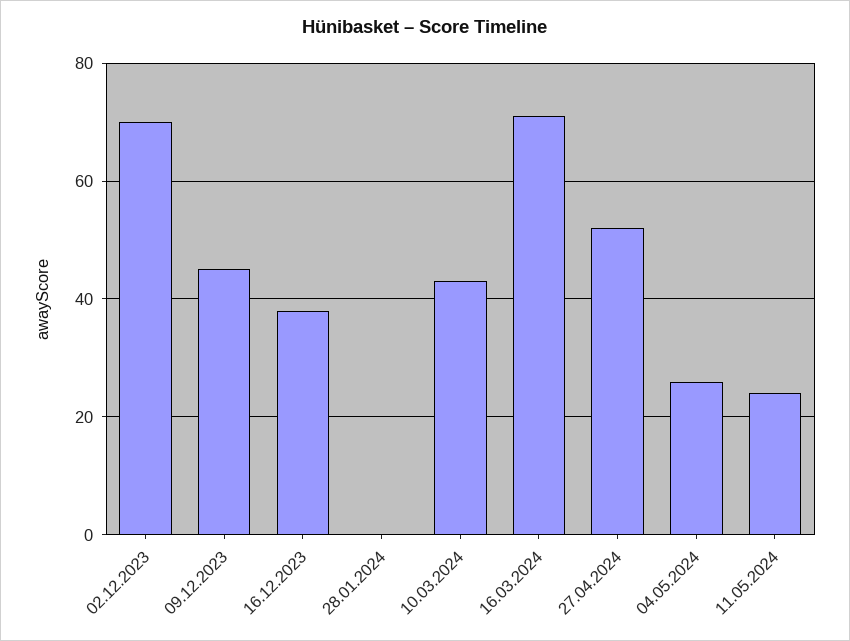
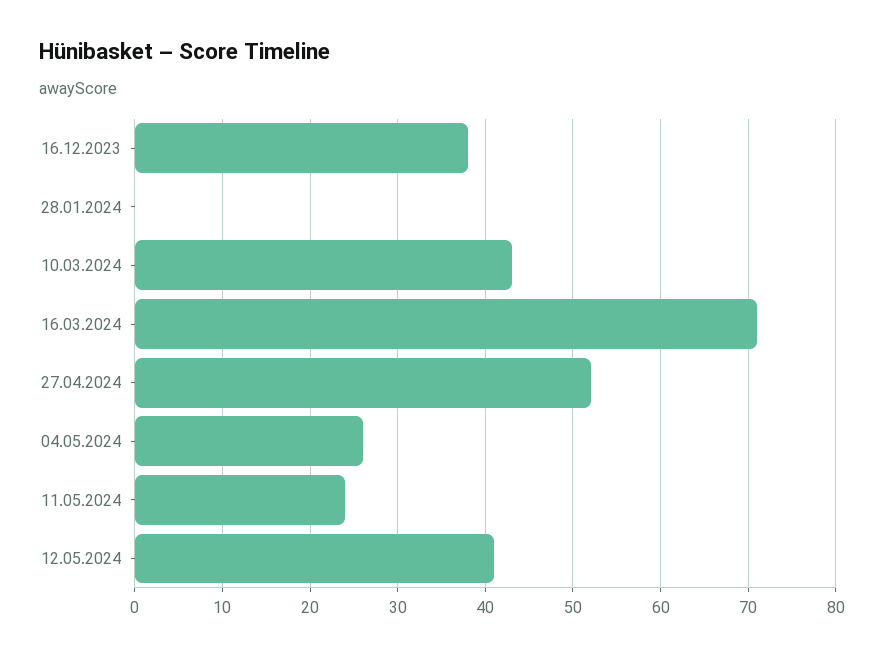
02.12.2023: 70 -> none
09.12.2023: 45 -> none
12.05.2024: none -> 41

